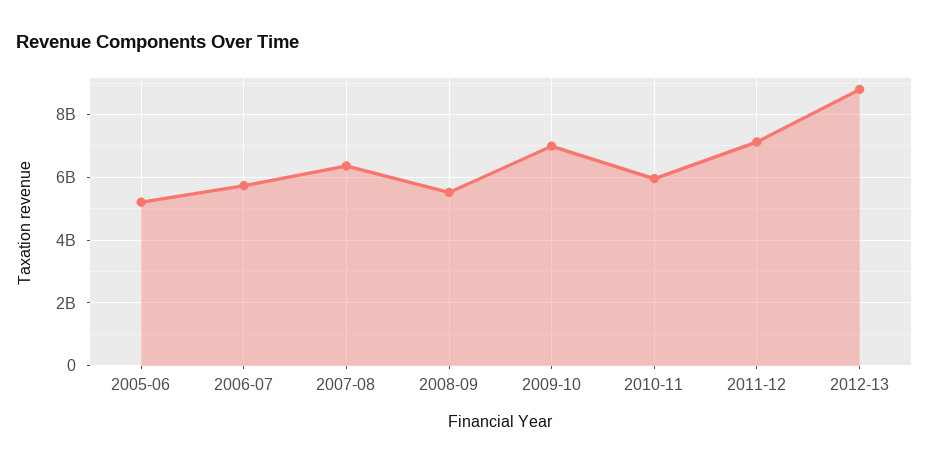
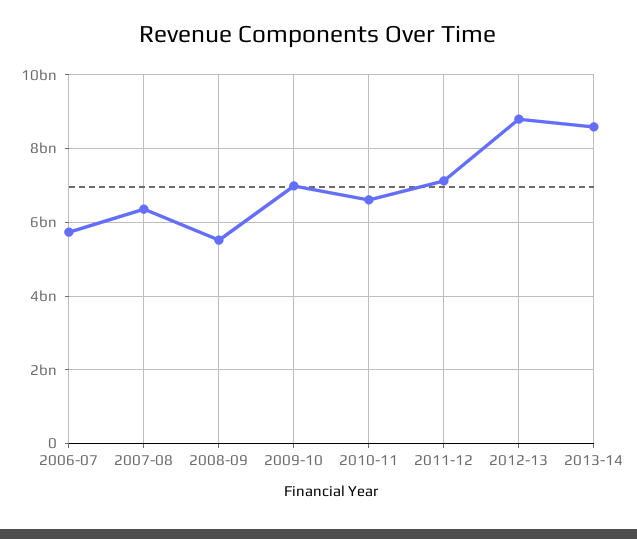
2005-06: 5200000000 -> none
2010-11: 6000000000 -> 6600000000
2013-14: none -> 8600000000

